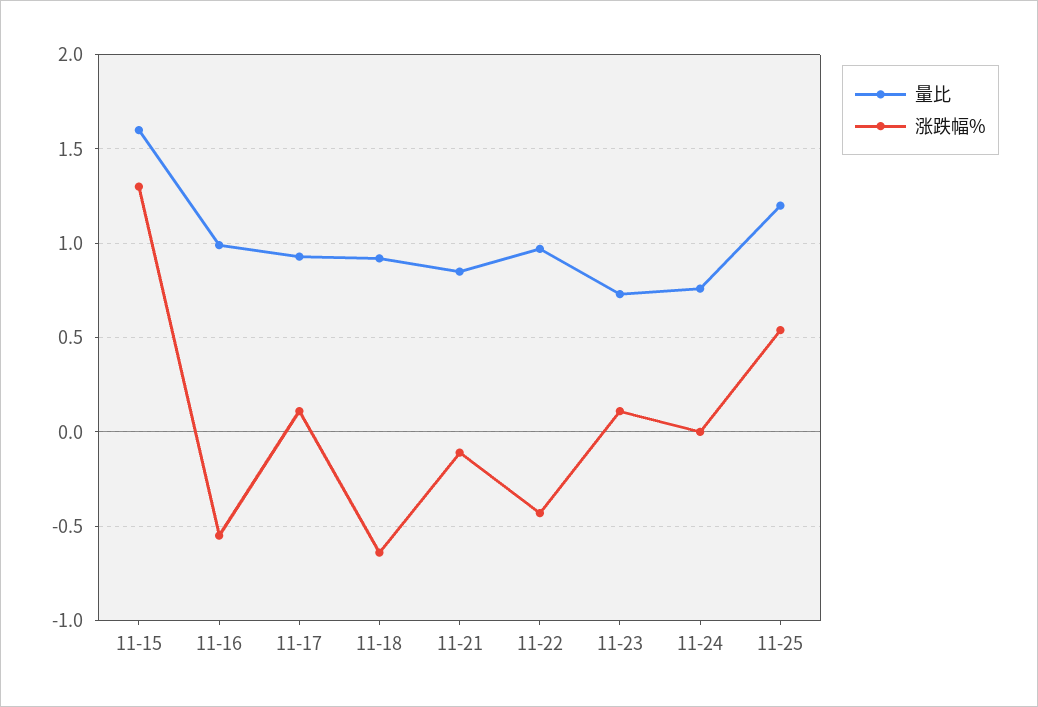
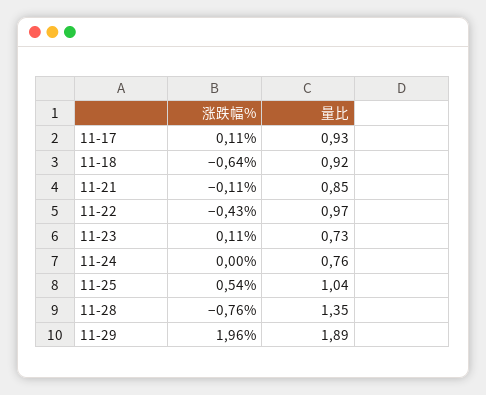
量比, 11-15: 1.6 -> none
涨跌幅%, 11-15: 1.3 -> none
量比, 11-16: 1 -> none
涨跌幅%, 11-16: -0.55 -> none
量比, 11-25: 1.2 -> 1.04
涨跌幅%, 11-28: none -> -0.76
量比, 11-28: none -> 1.35
涨跌幅%, 11-29: none -> 1.96
量比, 11-29: none -> 1.89

